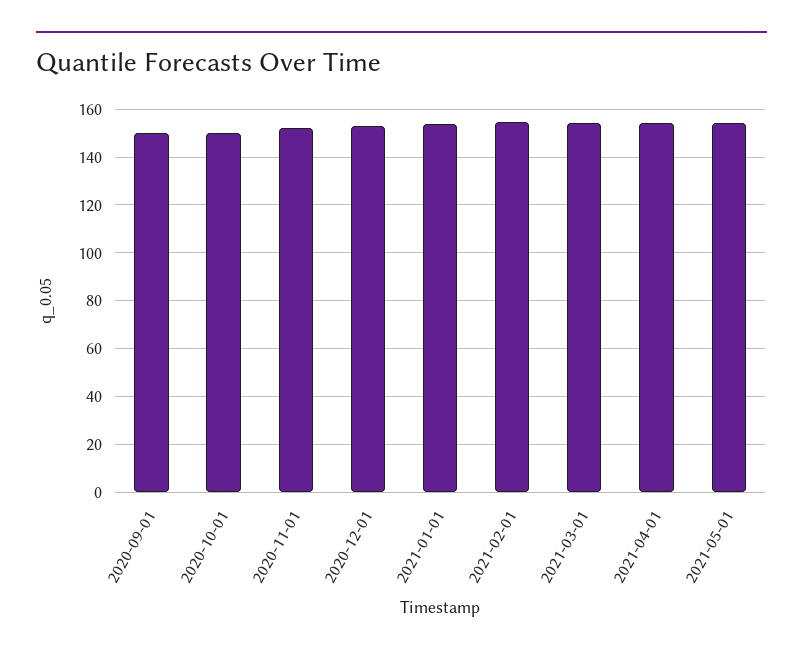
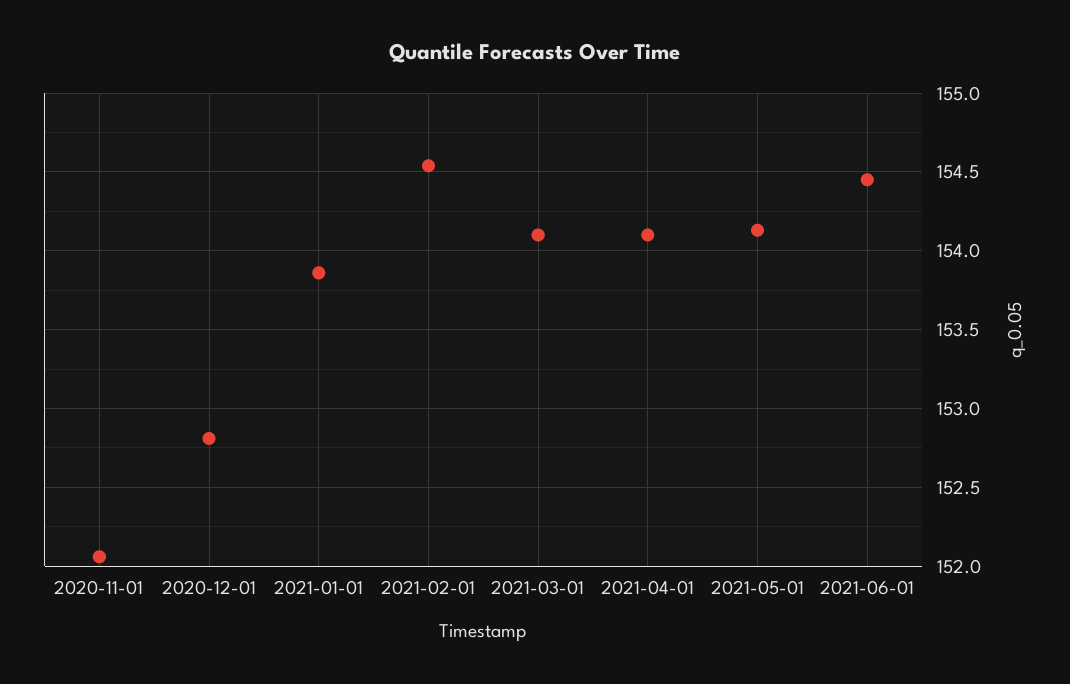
2020-09-01: 150 -> none
2020-10-01: 150 -> none
2021-06-01: none -> 154.45

